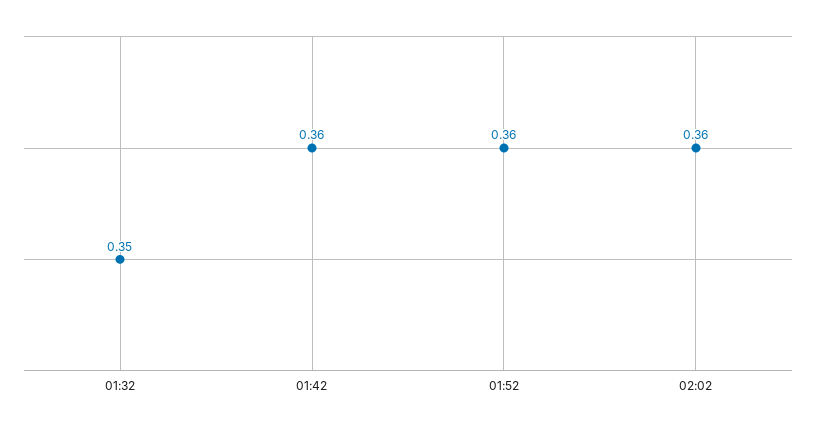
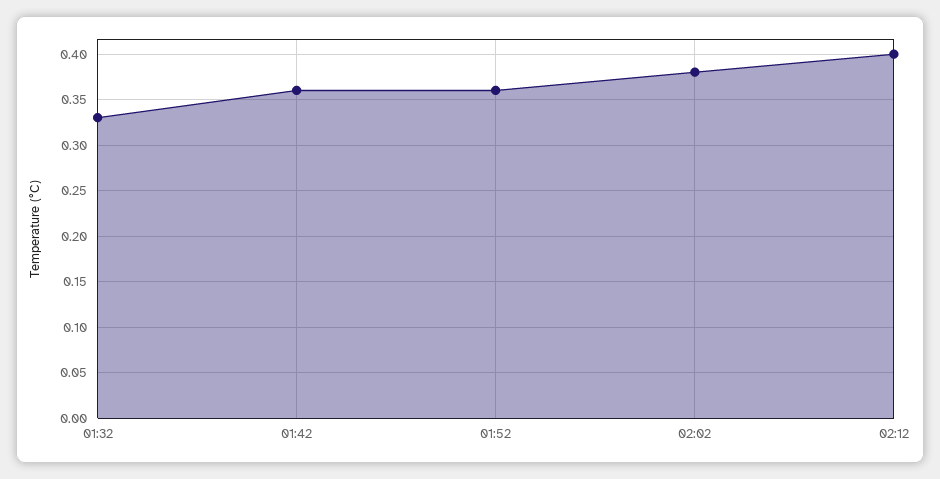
01:32: 0.35 -> 0.33
02:02: 0.36 -> 0.38
02:12: none -> 0.4

